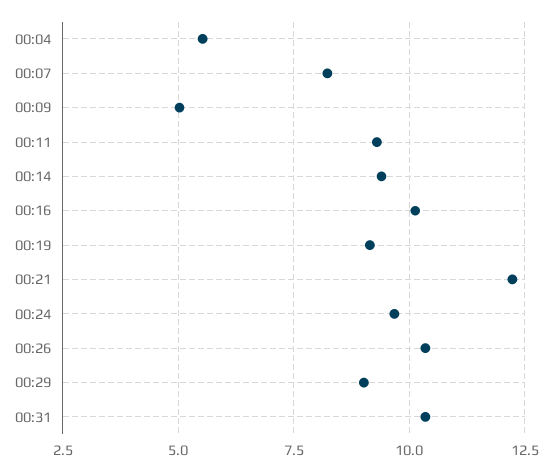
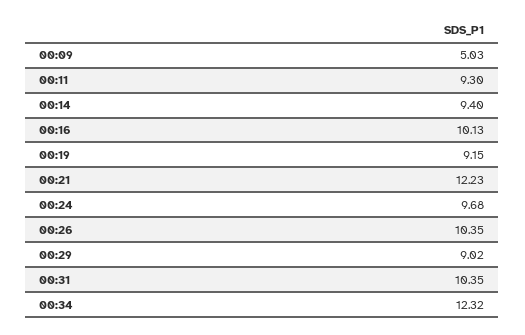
00:04: 5.5 -> none
00:07: 8.25 -> none
00:34: none -> 12.32

